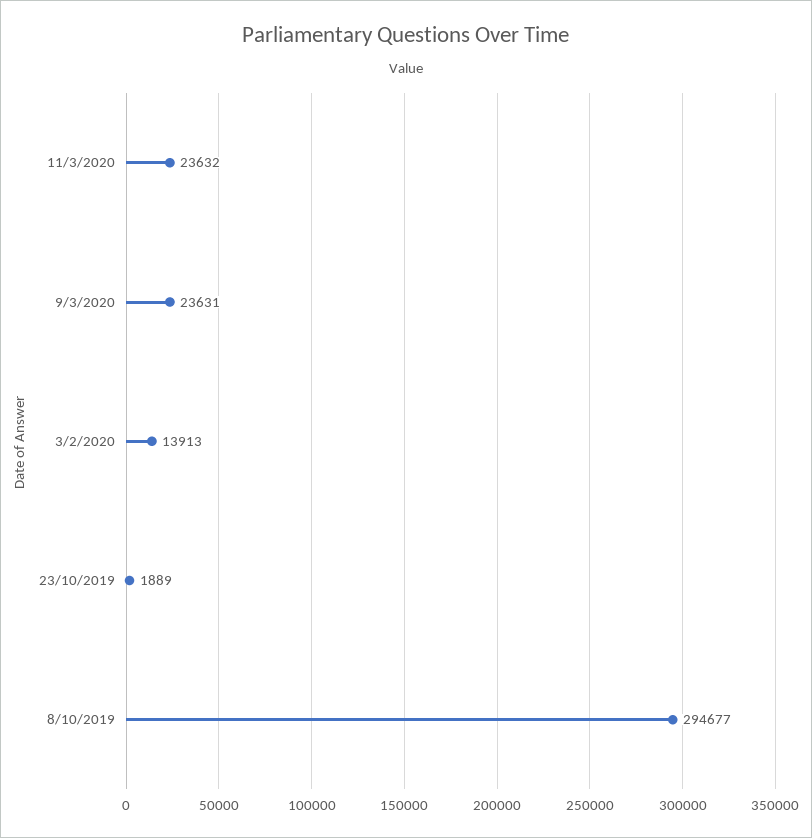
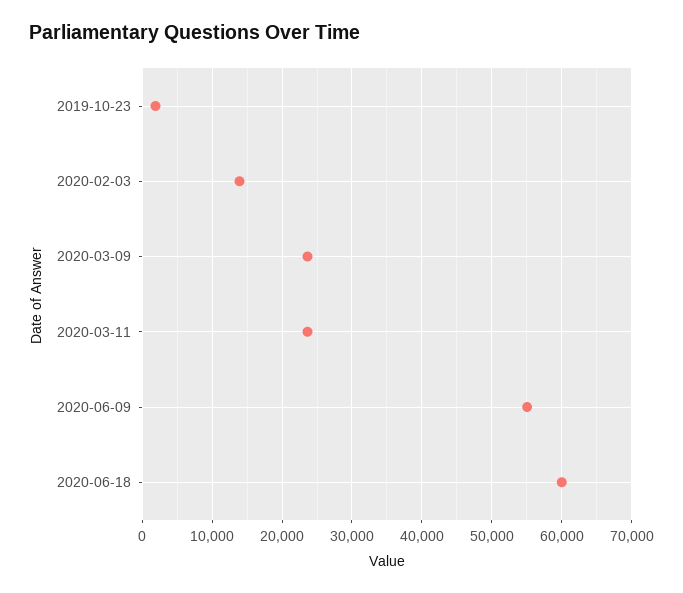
8/10/2019: 294677 -> none
2020-06-09: none -> 55000
2020-06-18: none -> 60000

